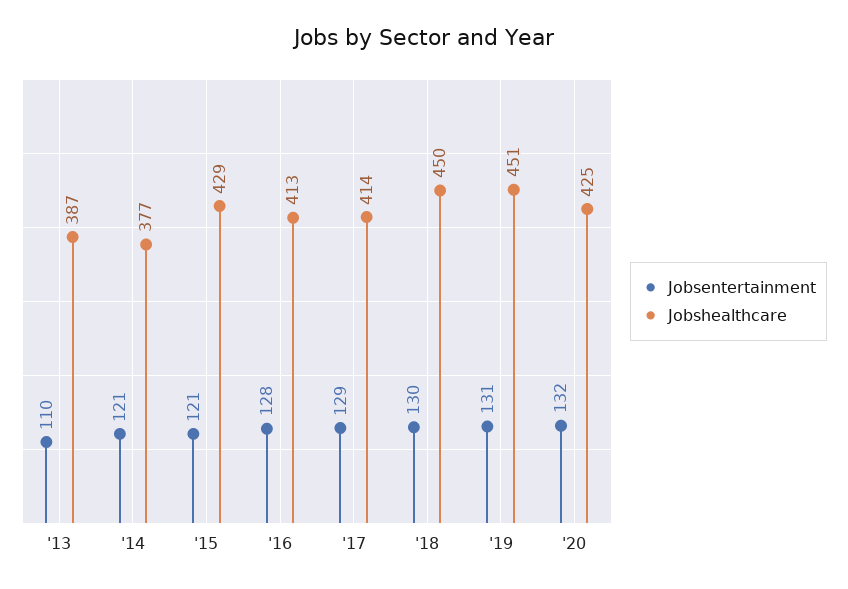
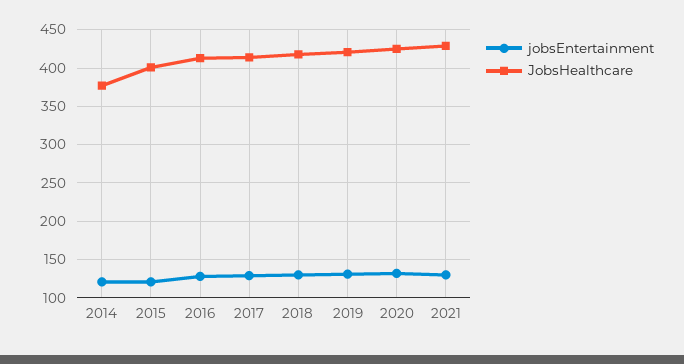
Jobsentertainment, '13: 110 -> none
Jobshealthcare, '13: 387 -> none
Jobshealthcare, '15: 429 -> 400
Jobshealthcare, '18: 450 -> 420
Jobshealthcare, '19: 451 -> 420
Jobsentertainment, 2021: none -> 130
Jobshealthcare, 2021: none -> 430

